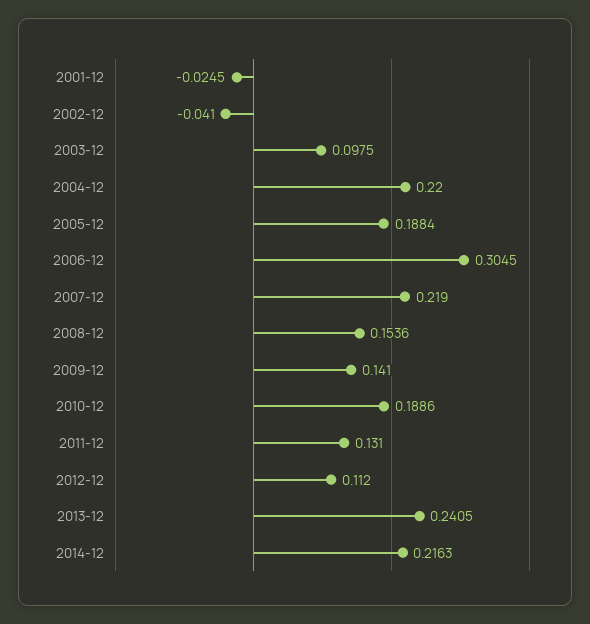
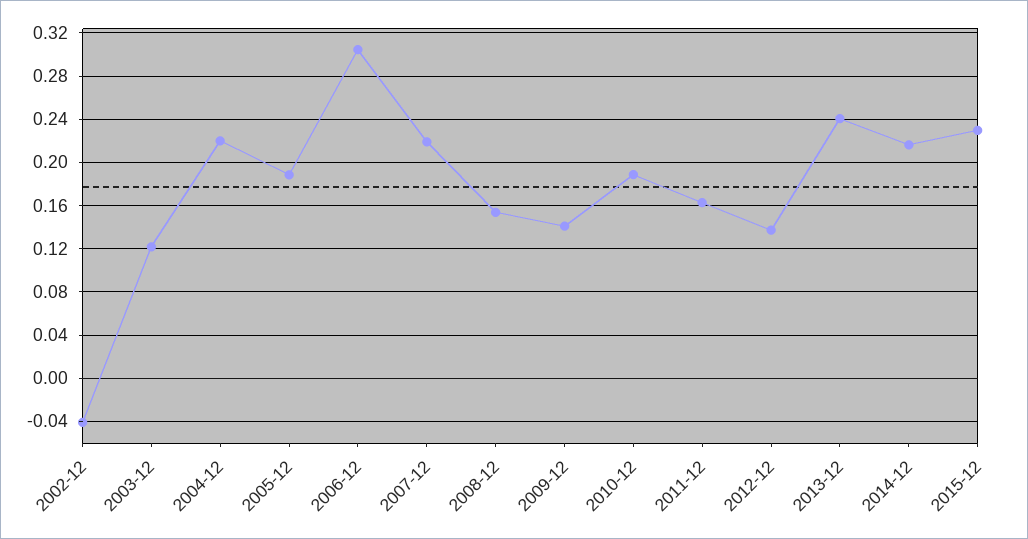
2001-12: -0.0245 -> none
2003-12: 0.0975 -> 0.12
2011-12: 0.131 -> 0.16
2012-12: 0.112 -> 0.14
2015-12: none -> 0.23

